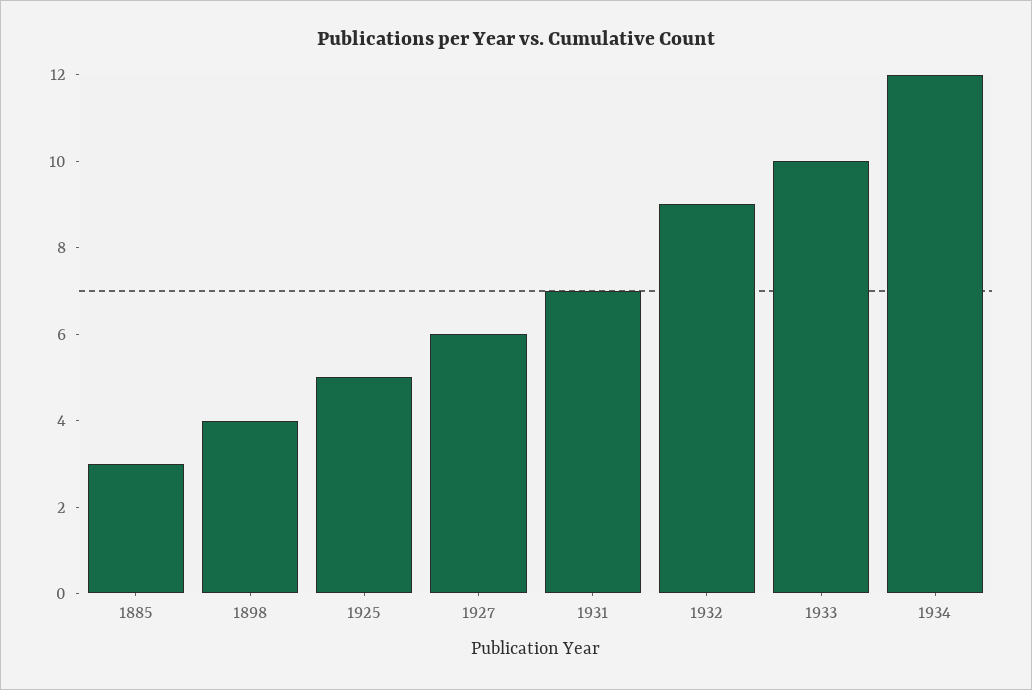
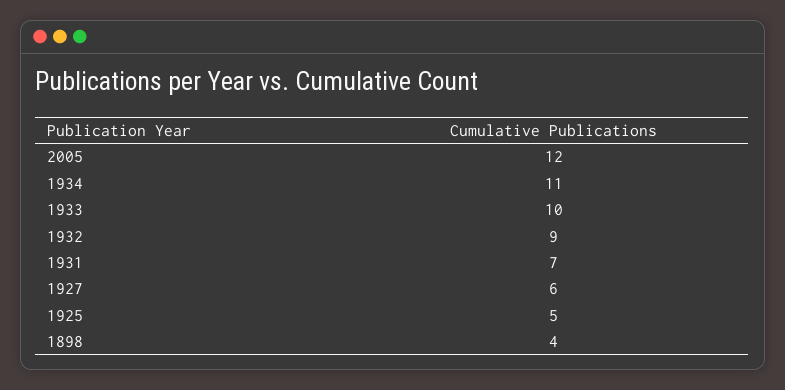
1885: 3 -> none
1934: 12 -> 11
2005: none -> 12

